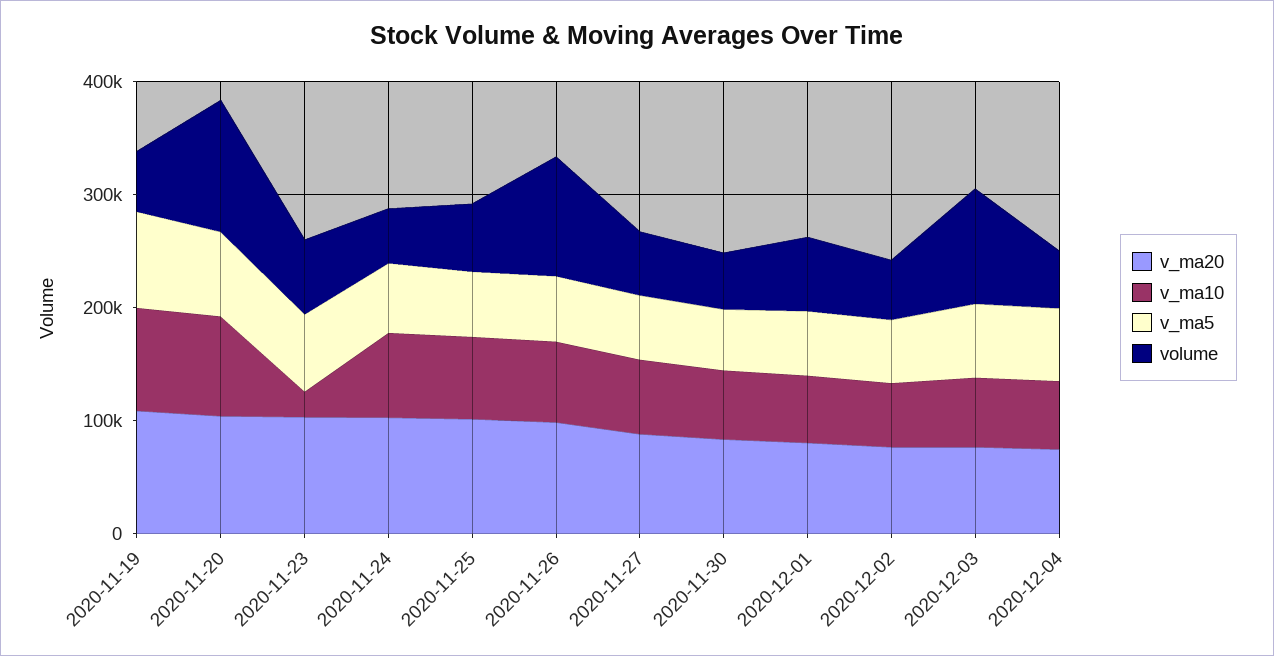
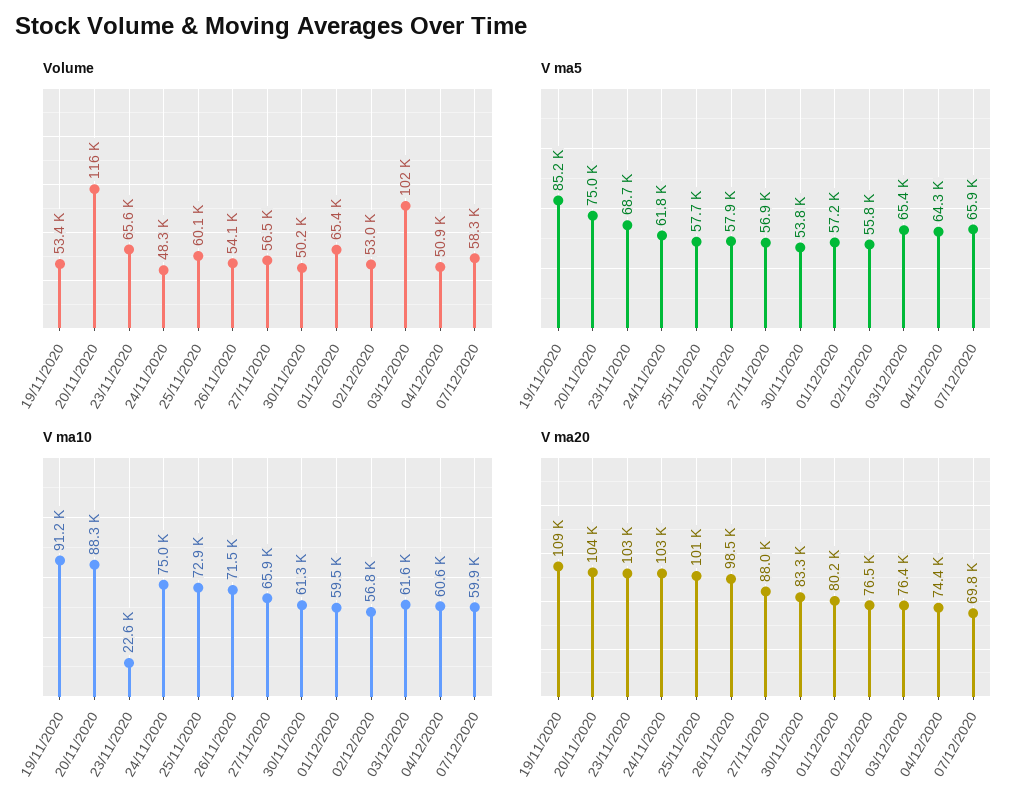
volume, 2020-11-26: 100000 -> 54100
volume, 07/12/2020: none -> 58300
v_ma5, 07/12/2020: none -> 65900
v_ma10, 07/12/2020: none -> 59900
v_ma20, 07/12/2020: none -> 69800

